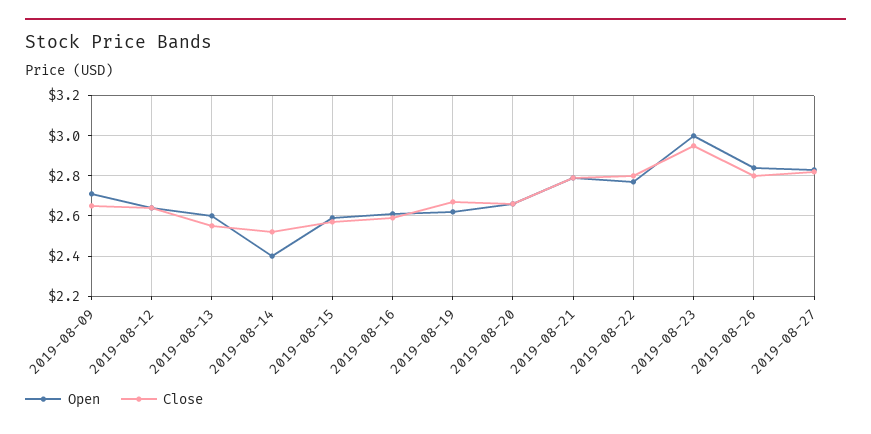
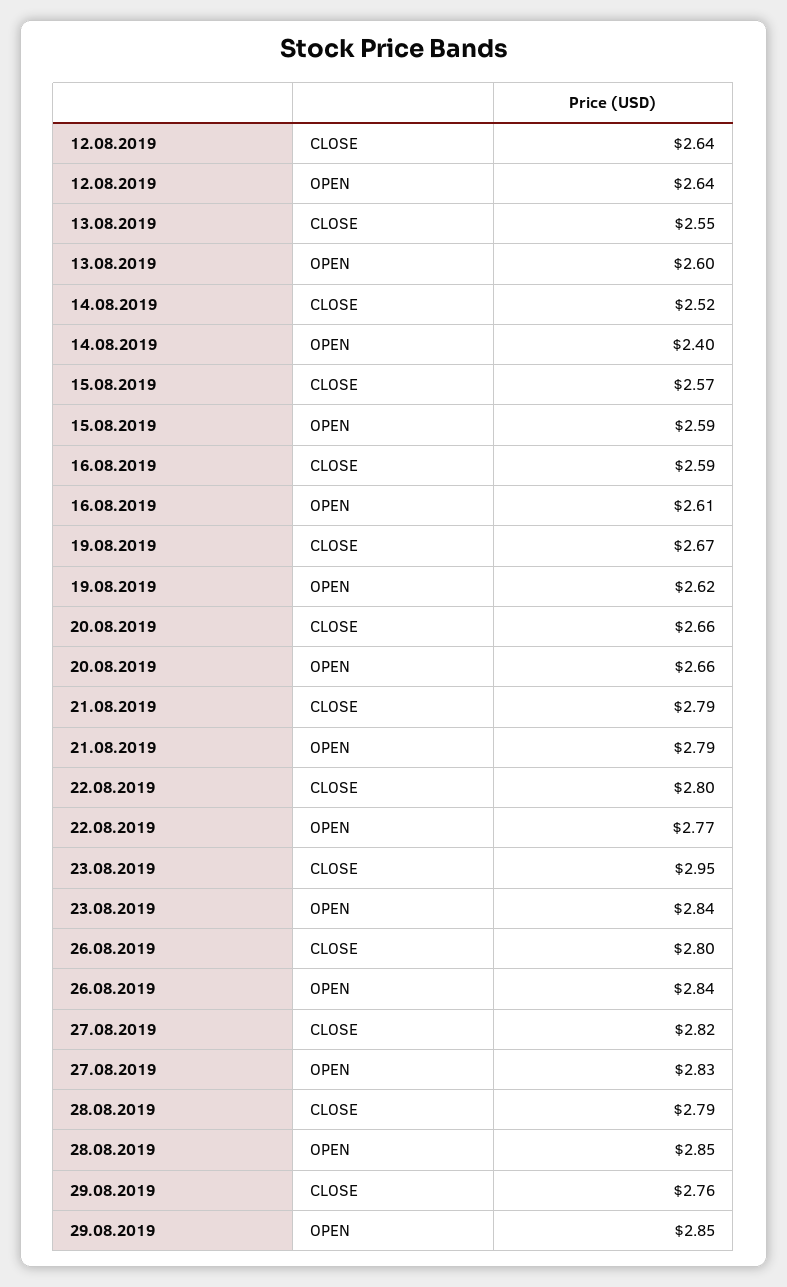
Open, 2019-08-09: 2.7 -> none
Close, 2019-08-09: 2.65 -> none
Open, 2019-08-23: 3 -> 2.84
Close, 28.08.2019: none -> 2.79
Open, 28.08.2019: none -> 2.85
Close, 29.08.2019: none -> 2.76
Open, 29.08.2019: none -> 2.85

